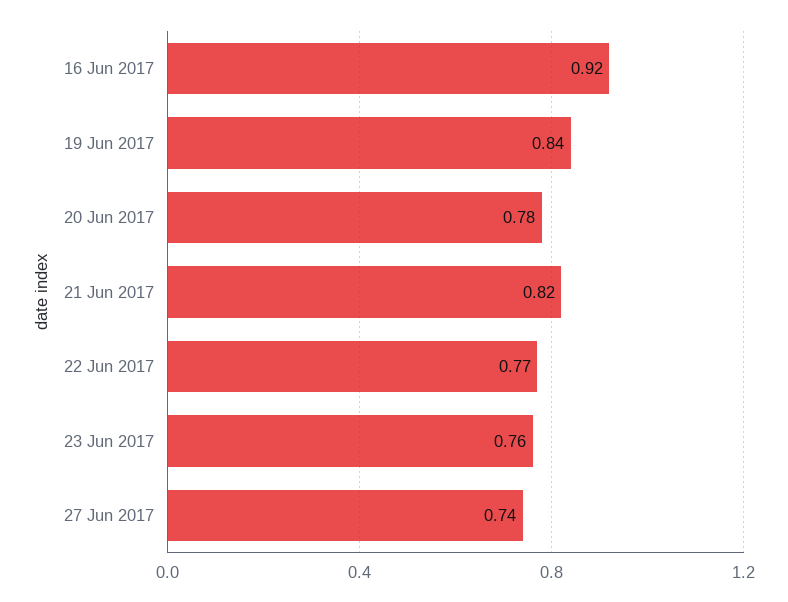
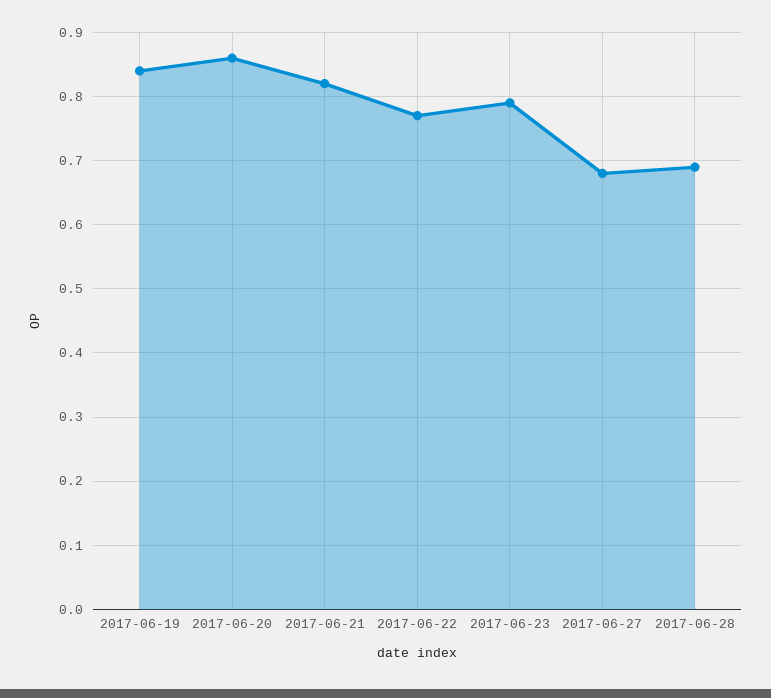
16 Jun 2017: 0.92 -> none
20 Jun 2017: 0.78 -> 0.86
23 Jun 2017: 0.76 -> 0.79
27 Jun 2017: 0.74 -> 0.68
2017-06-28: none -> 0.69

